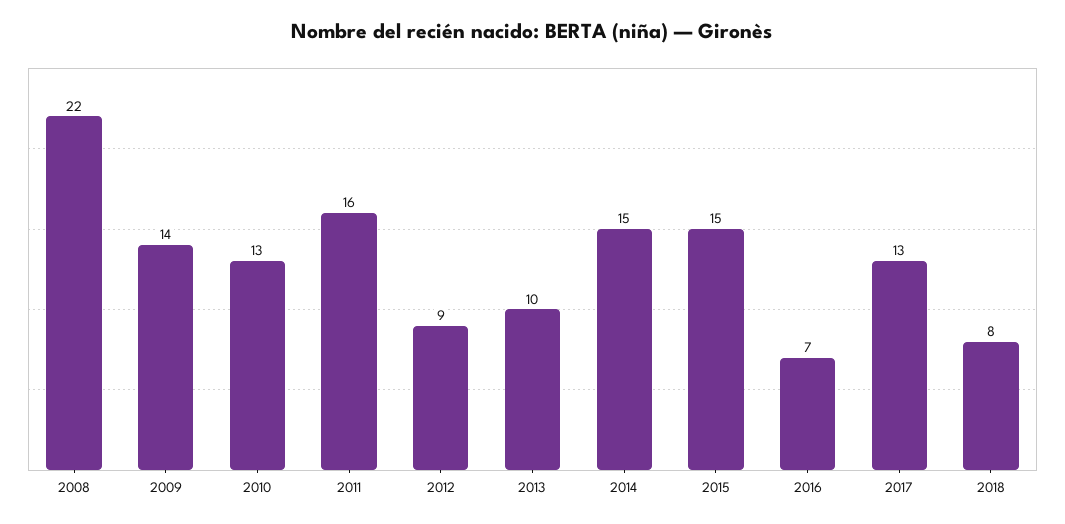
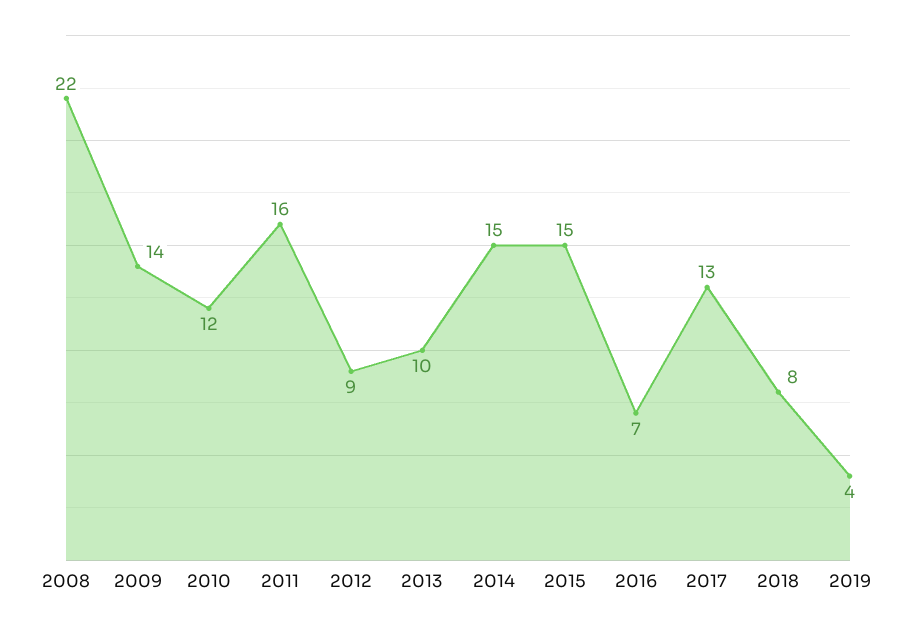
2010: 13 -> 12
2019: none -> 4

